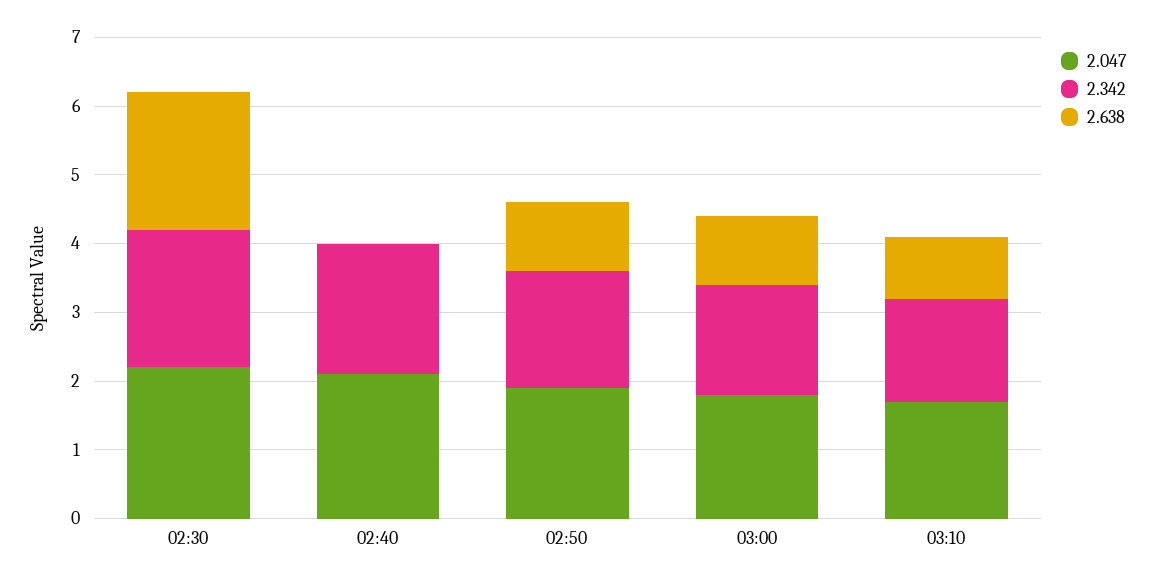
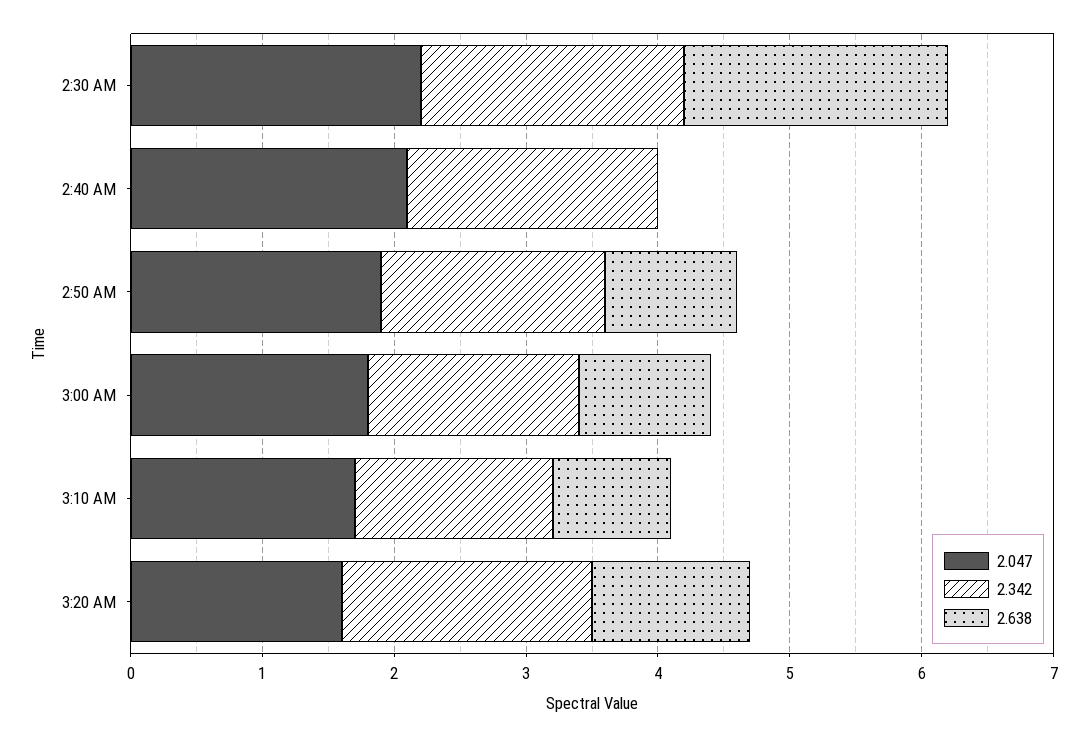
2.047, 3:20 AM: none -> 1.6
2.342, 3:20 AM: none -> 1.9
2.638, 3:20 AM: none -> 1.2

